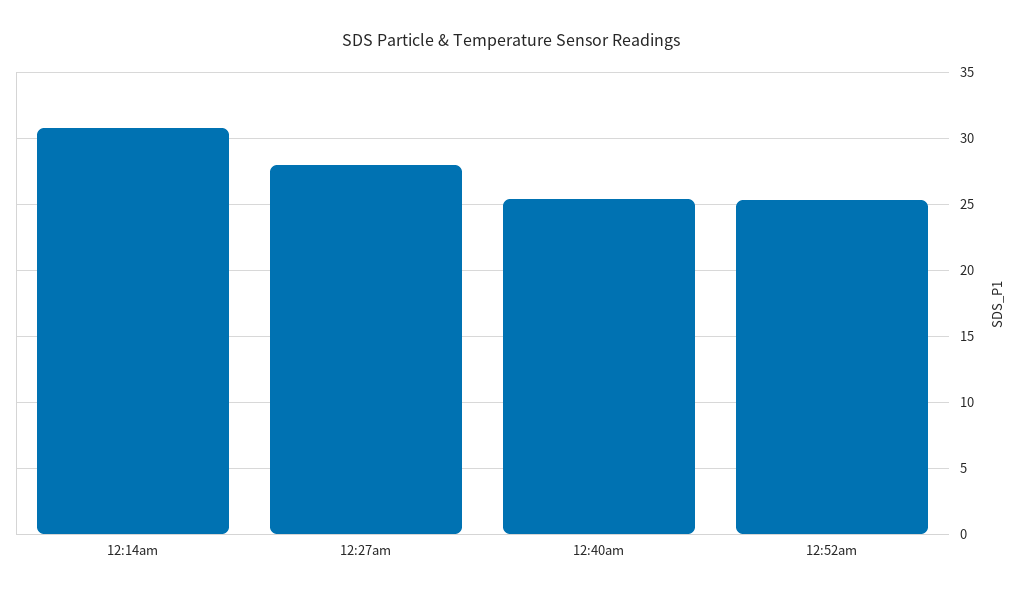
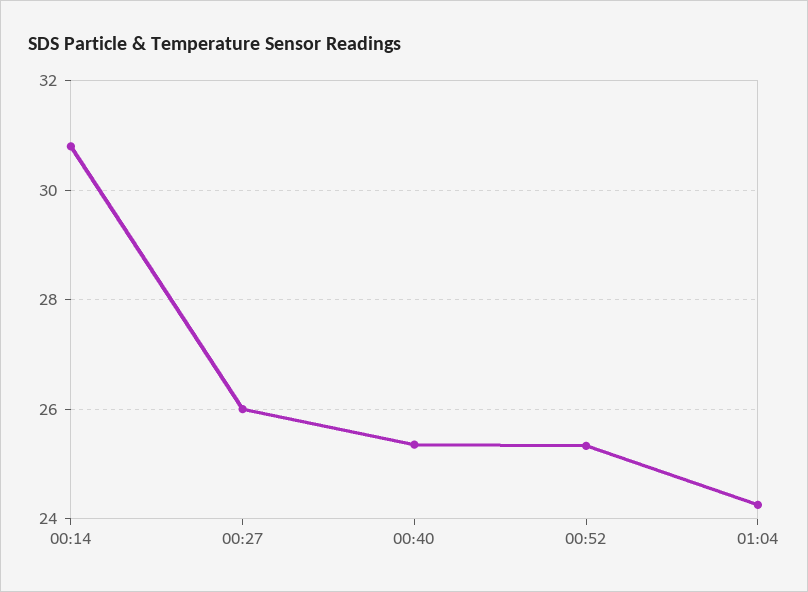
12:27am: 28 -> 26
01:04: none -> 24.2

